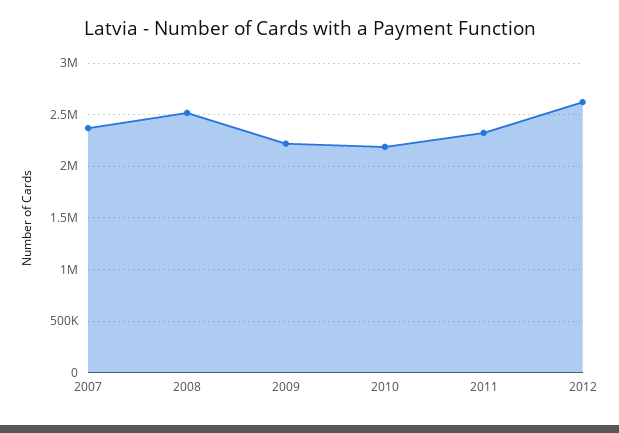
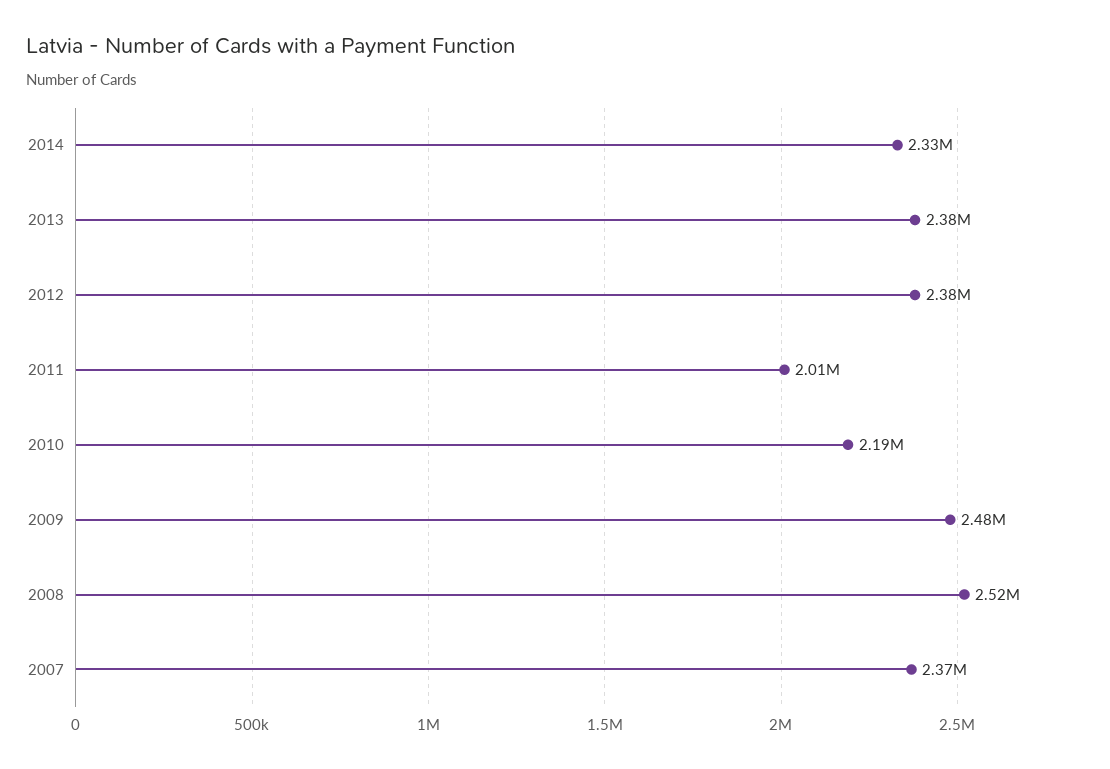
2009: 2200000 -> 2480000
2011: 2300000 -> 2010000
2012: 2600000 -> 2380000
2014: none -> 2330000
2013: none -> 2380000

